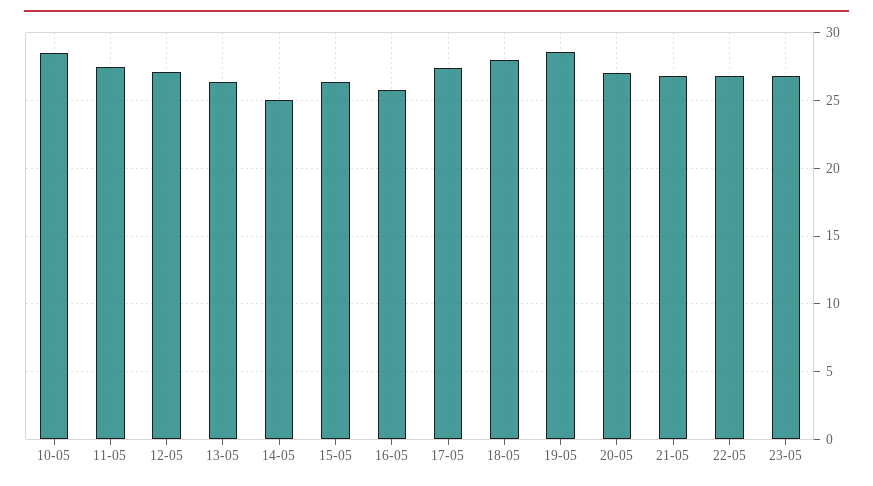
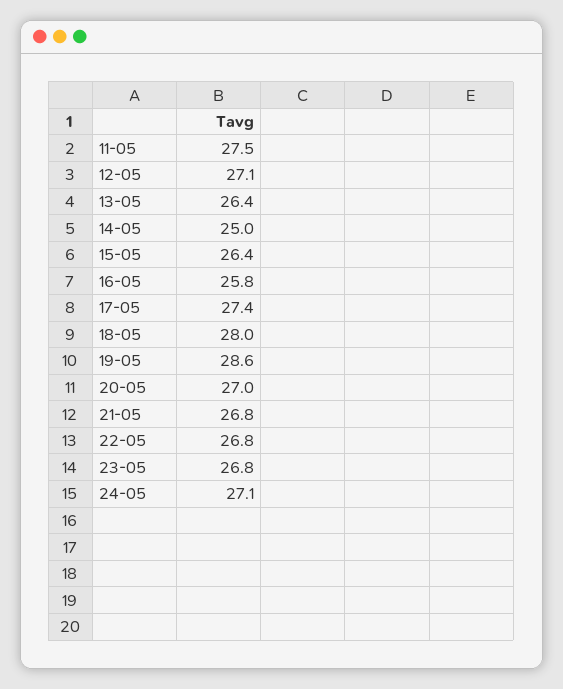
10-05: 28.5 -> none
24-05: none -> 27.1

